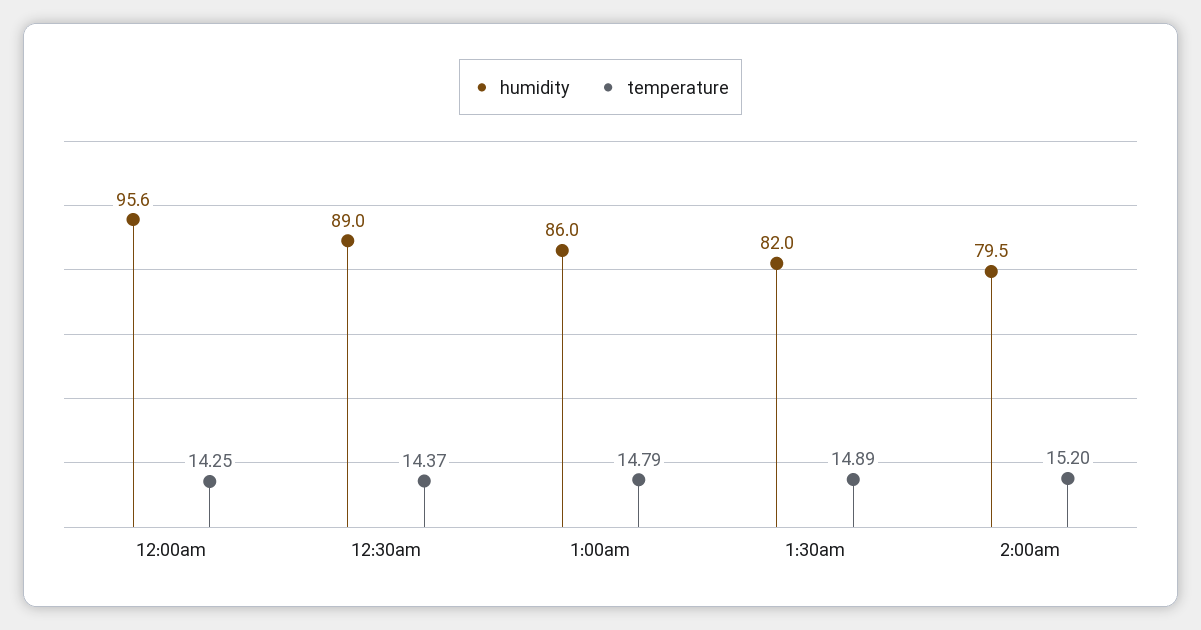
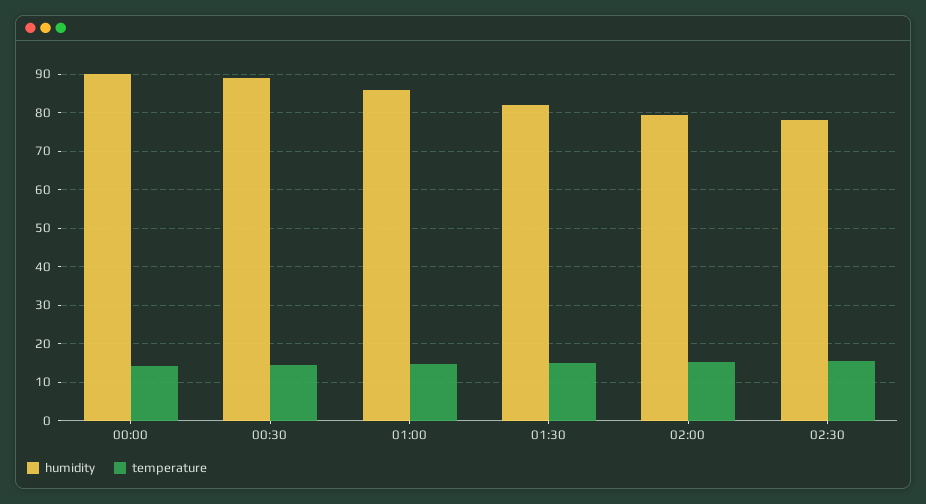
humidity, 12:00am: 95.6 -> 90
humidity, 02:30: none -> 78
temperature, 02:30: none -> 16

